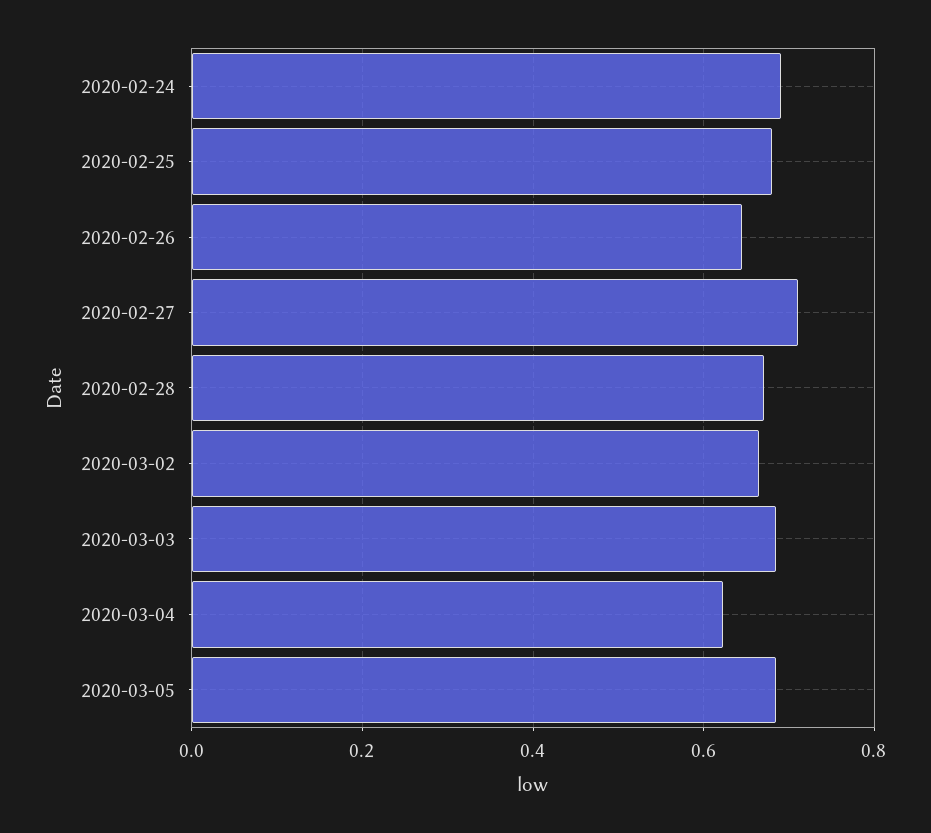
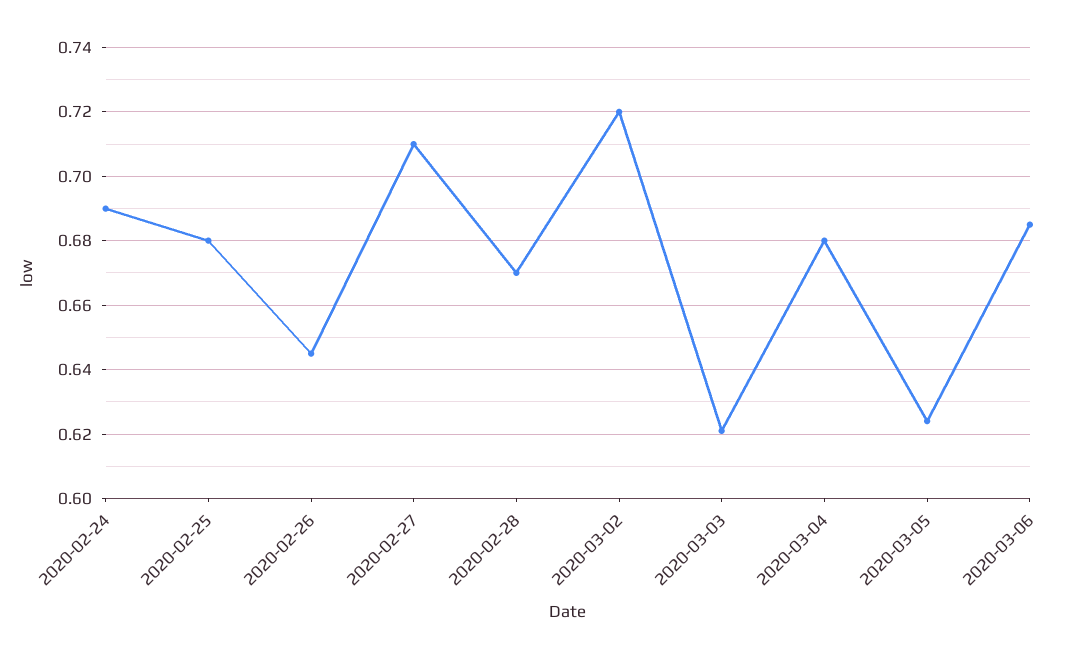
2020-03-02: 0.66 -> 0.72
2020-03-03: 0.68 -> 0.62
2020-03-04: 0.62 -> 0.68
2020-03-05: 0.68 -> 0.625
2020-03-06: none -> 0.685

